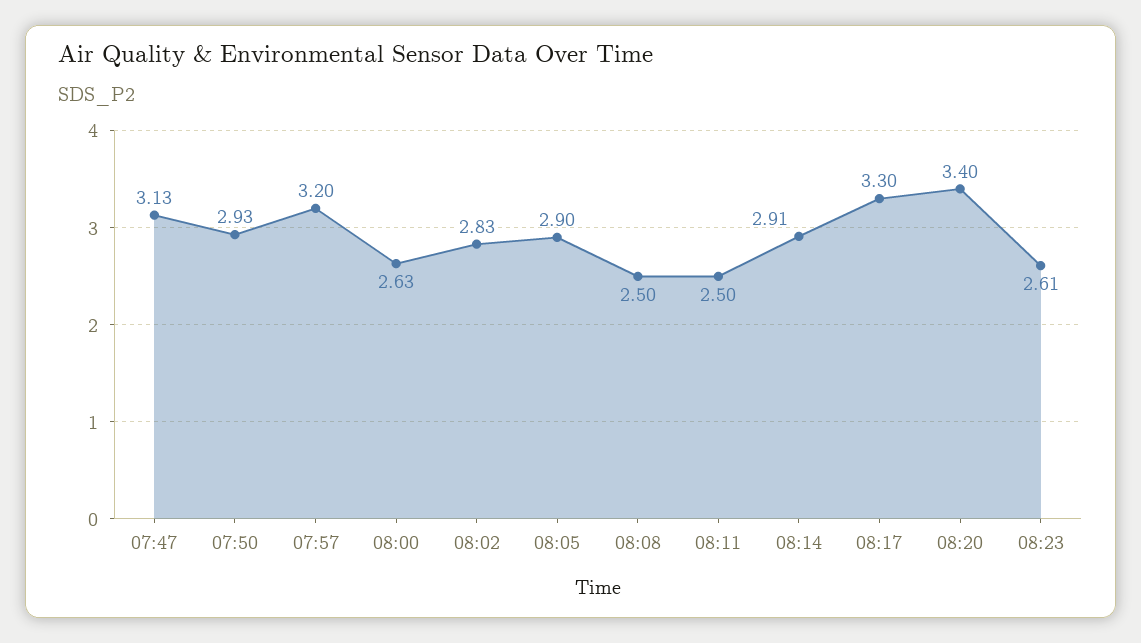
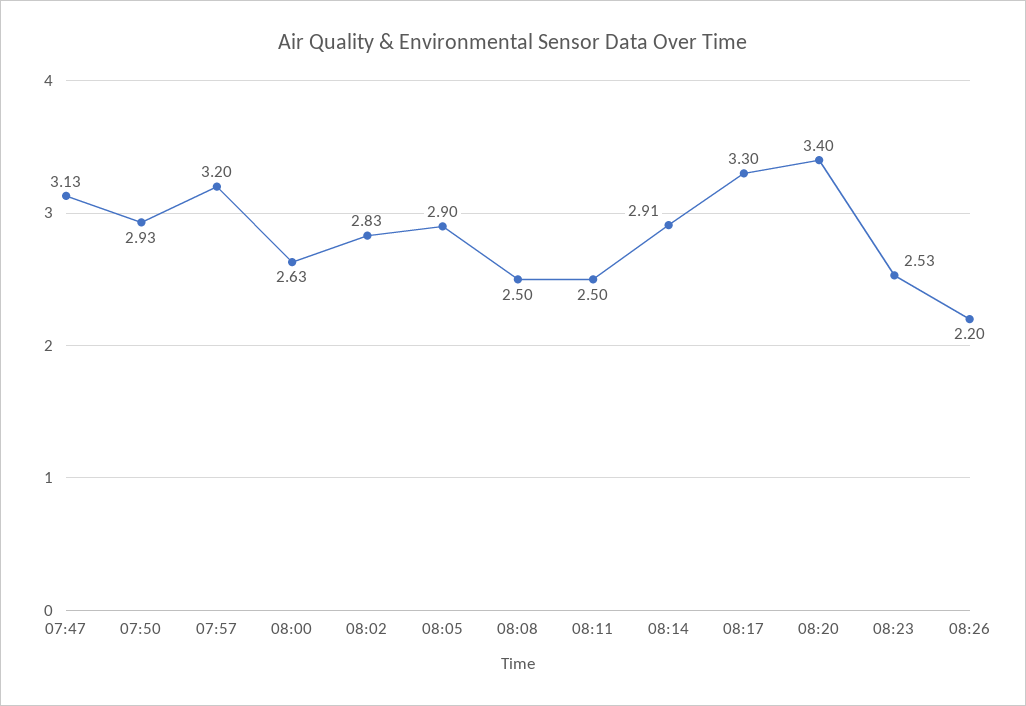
08:23: 2.61 -> 2.53
08:26: none -> 2.2

